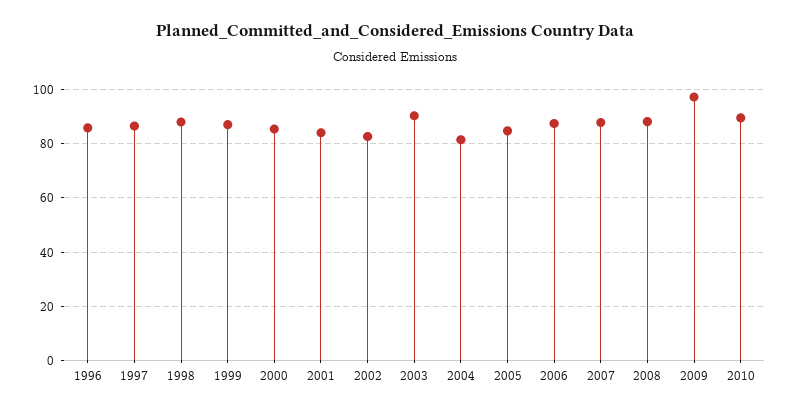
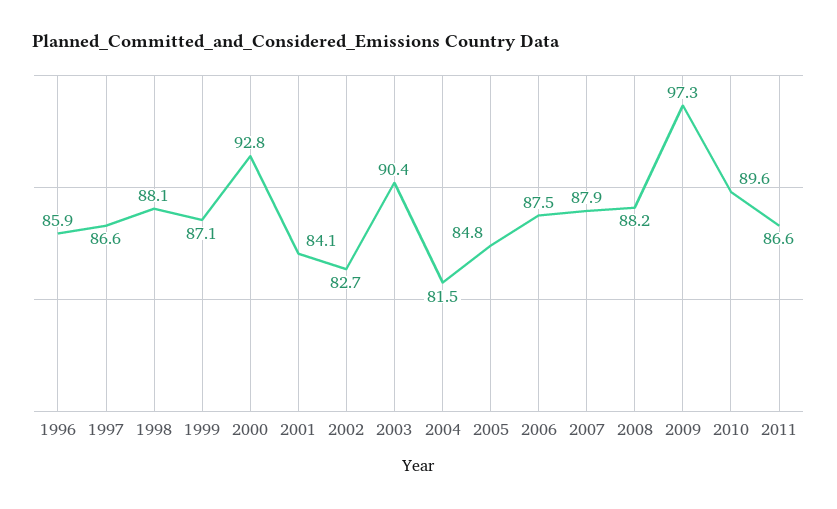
2000: 85 -> 92.8
2011: none -> 86.6

